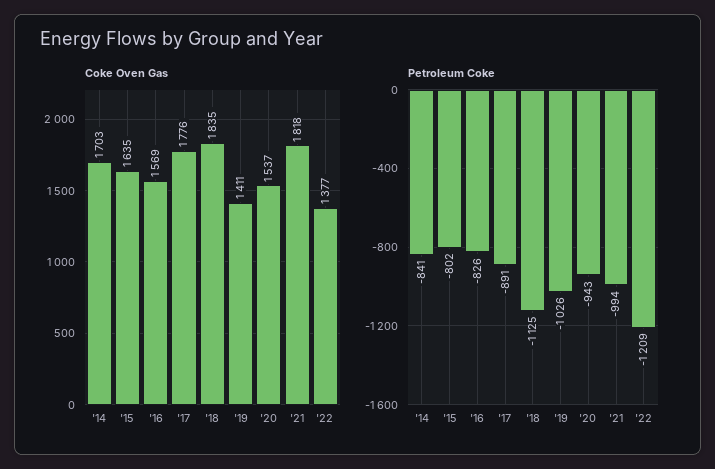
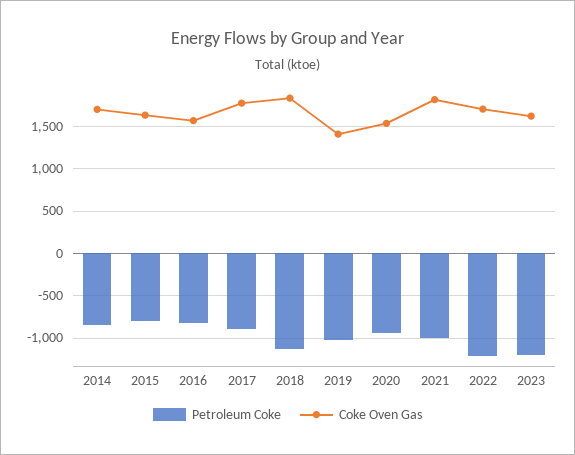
Coke Oven Gas, '22: 1377 -> 1700
Petroleum Coke, 2023: none -> -1200
Coke Oven Gas, 2023: none -> 1600

